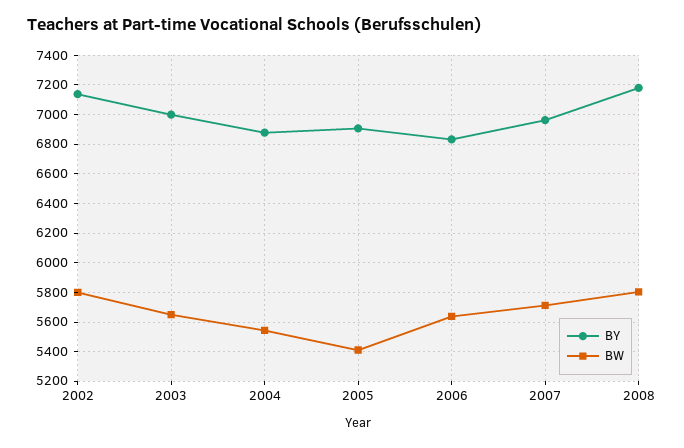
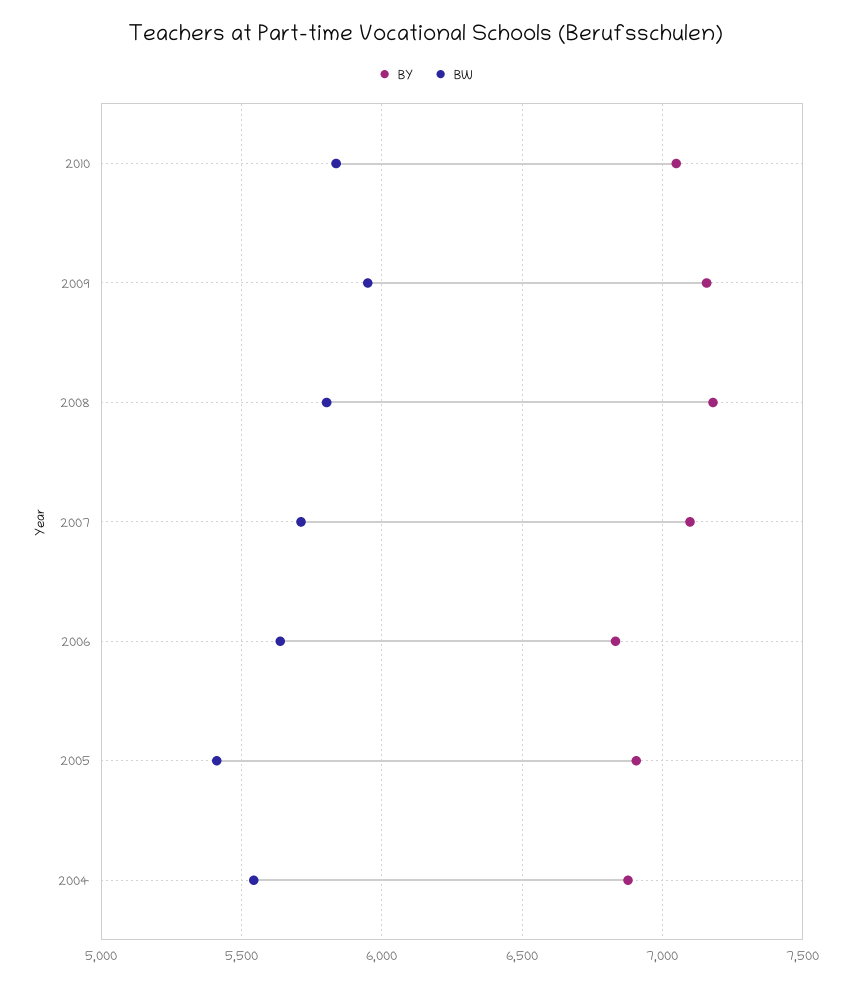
BY, 2002: 7150 -> none
BW, 2002: 5800 -> none
BY, 2003: 7000 -> none
BW, 2003: 5650 -> none
BY, 2007: 6950 -> 7100
BY, 2010: none -> 7050
BW, 2010: none -> 5850
BY, 2009: none -> 7150
BW, 2009: none -> 5950

